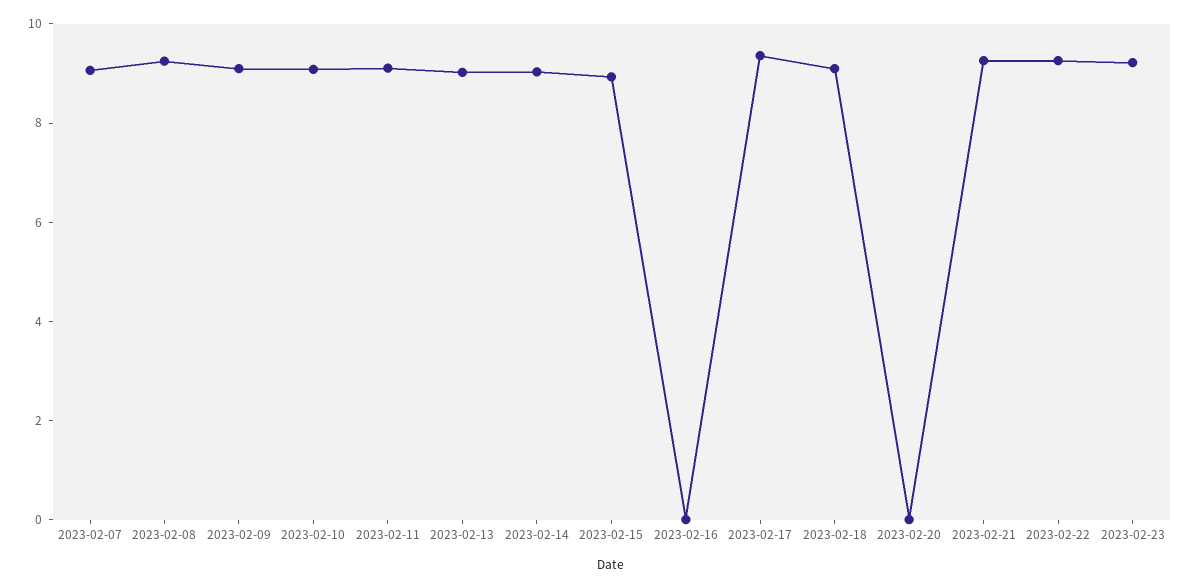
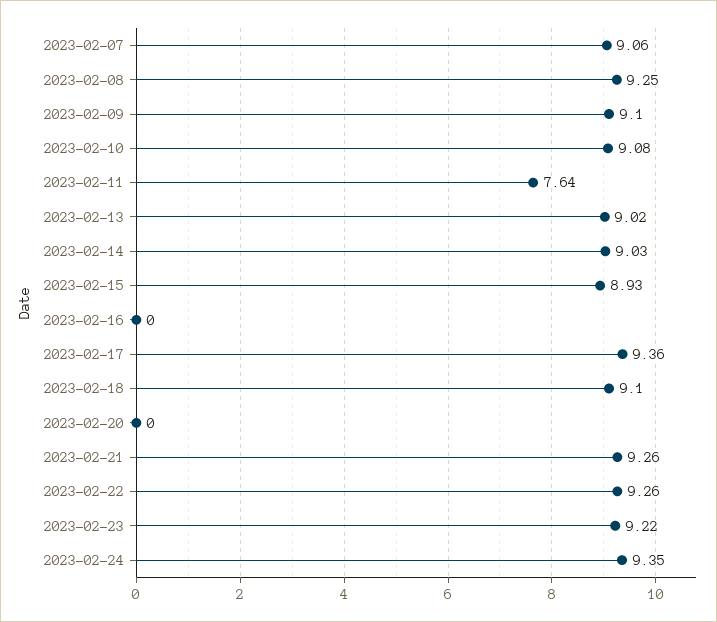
2023-02-11: 9 -> 7.64
2023-02-24: none -> 9.35

